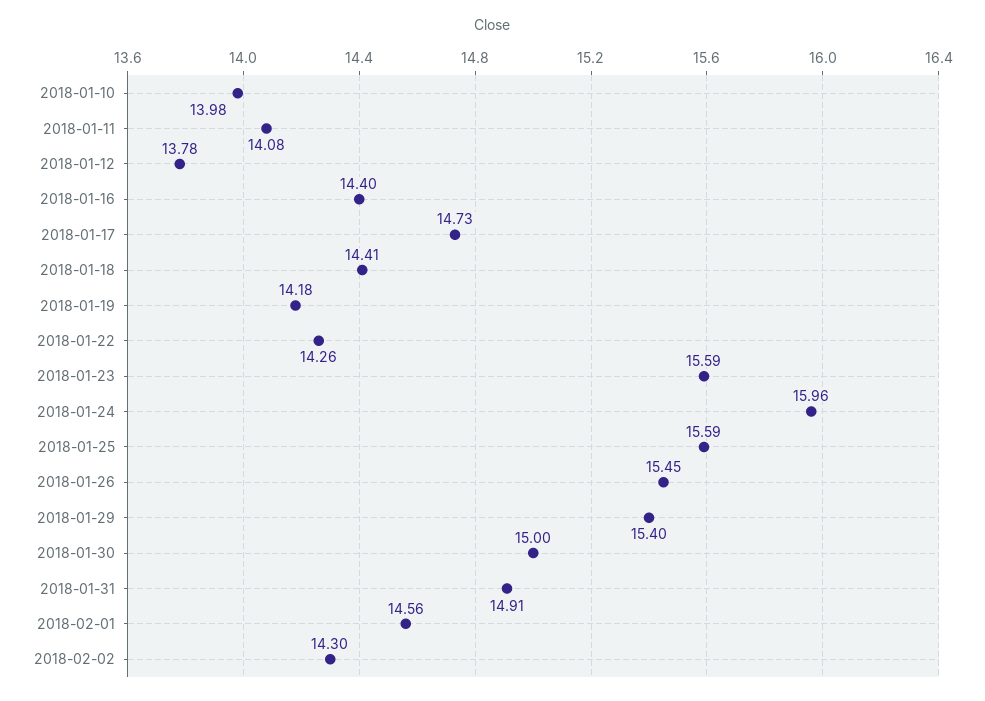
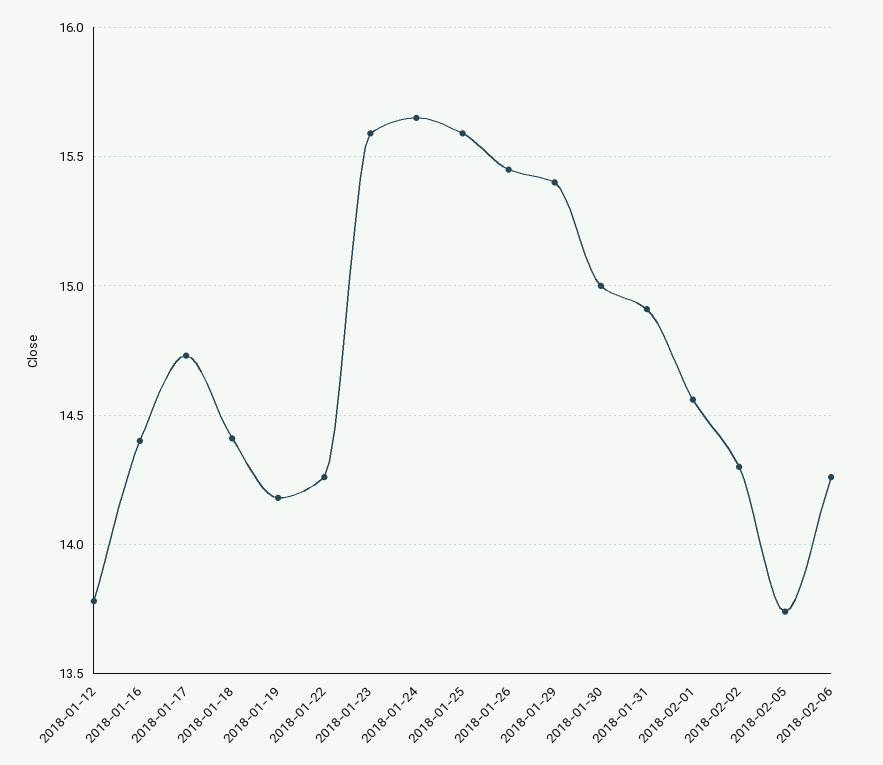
2018-01-10: 13.98 -> none
2018-01-11: 14.08 -> none
2018-01-24: 15.96 -> 15.65
2018-02-05: none -> 13.75
2018-02-06: none -> 14.25

